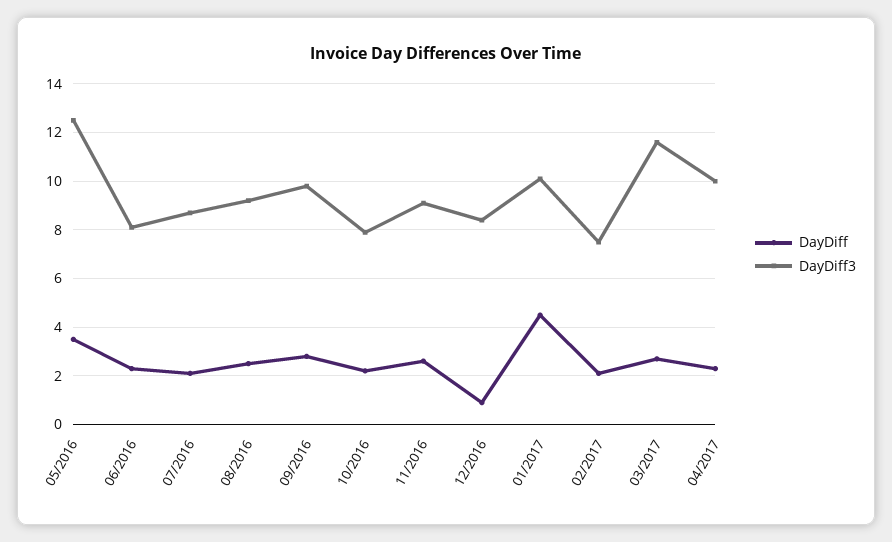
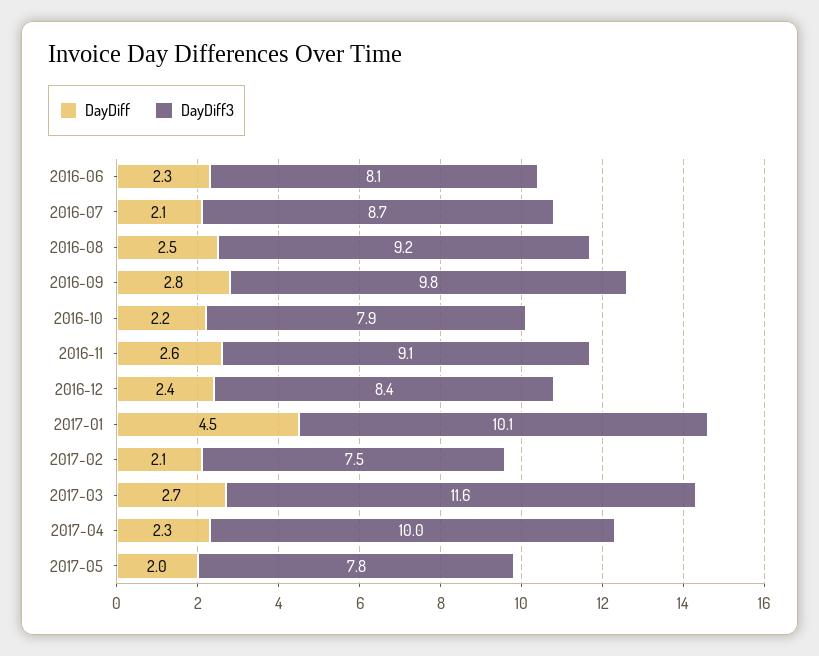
DayDiff, 05/2016: 3.5 -> none
DayDiff3, 05/2016: 12.5 -> none
DayDiff, 12/2016: 1 -> 2.4
DayDiff, 2017-05: none -> 2
DayDiff3, 2017-05: none -> 7.8

